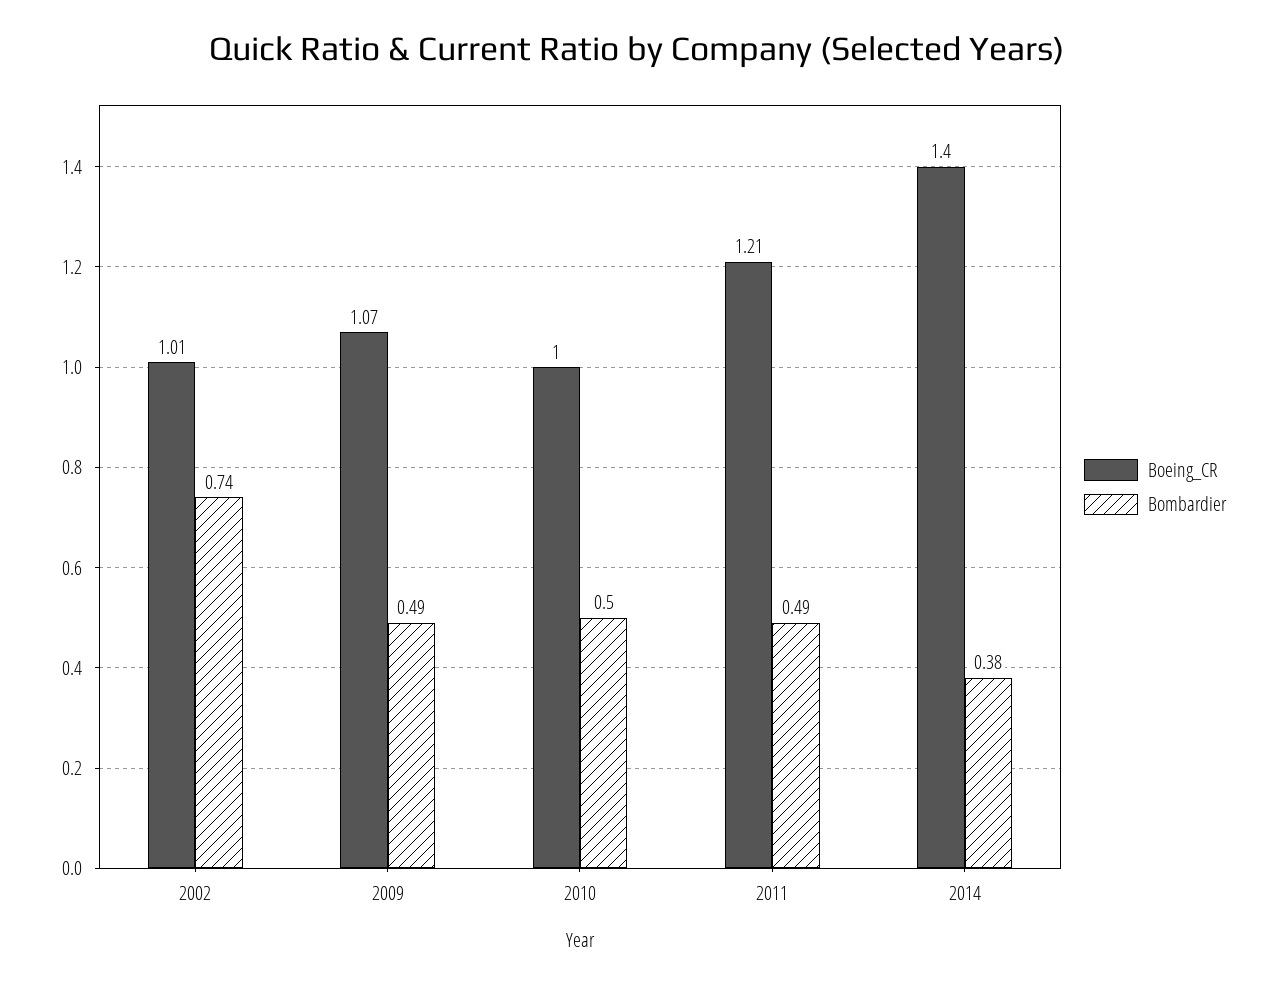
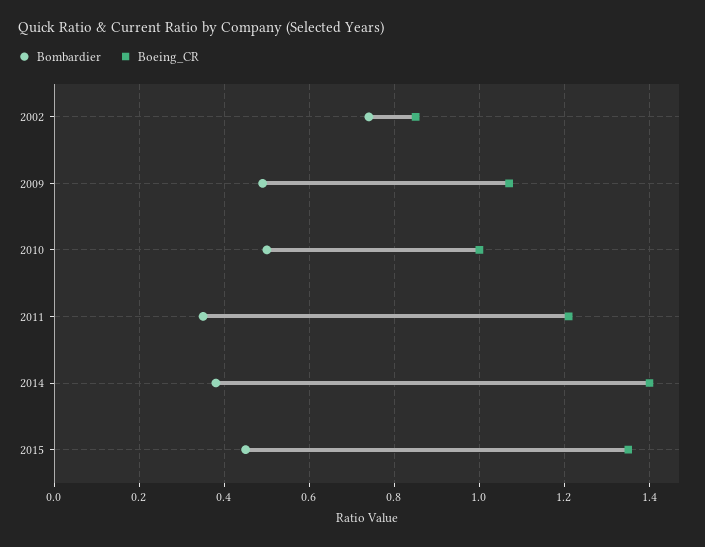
Boeing_CR, 2002: 1.01 -> 0.85
Bombardier, 2011: 0.49 -> 0.35
Bombardier, 2015: none -> 0.45
Boeing_CR, 2015: none -> 1.35

